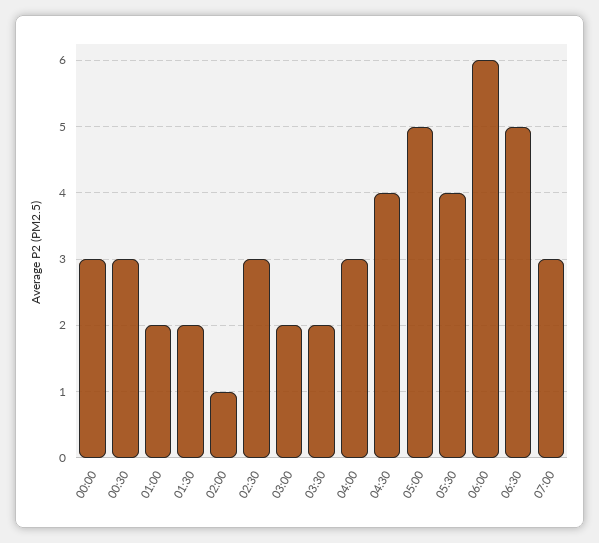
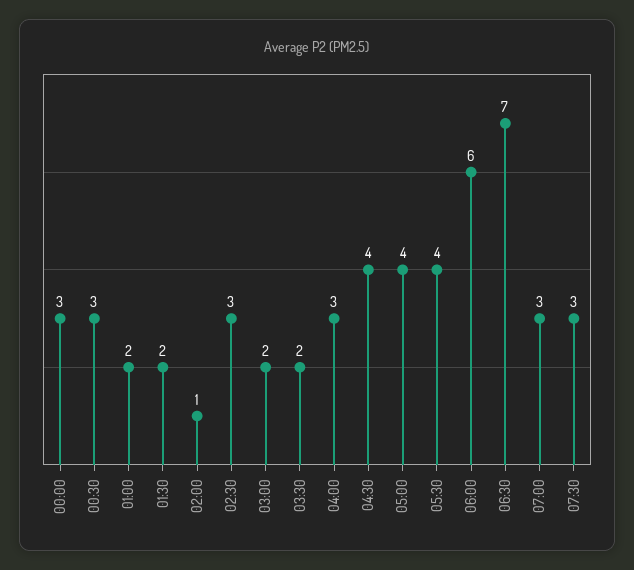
05:00: 5 -> 4
06:30: 5 -> 7
07:30: none -> 3

